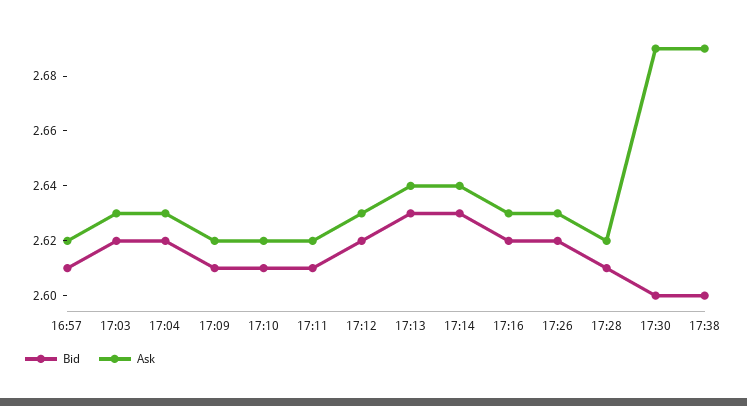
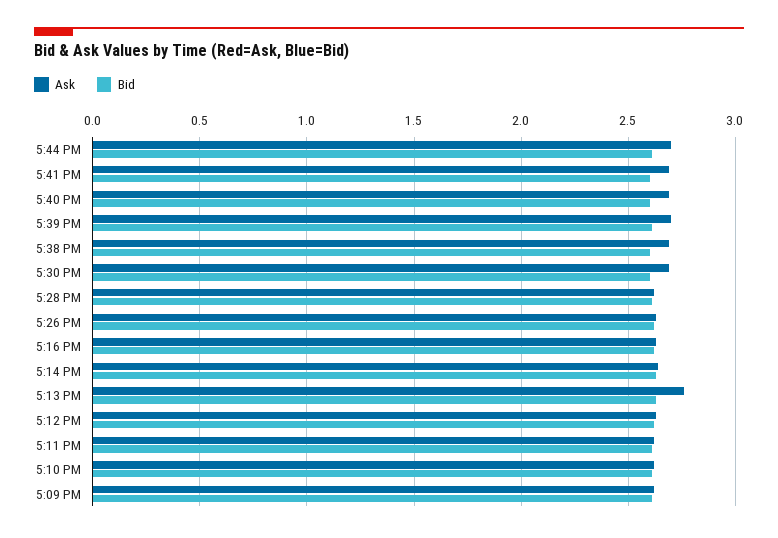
Bid, 16:57: 2.61 -> none
Ask, 16:57: 2.62 -> none
Bid, 17:03: 2.62 -> none
Ask, 17:03: 2.63 -> none
Bid, 17:04: 2.62 -> none
Ask, 17:04: 2.63 -> none
Ask, 17:13: 2.64 -> 2.75
Ask, 5:44 PM: none -> 2.7
Bid, 5:44 PM: none -> 2.6
Ask, 5:41 PM: none -> 2.7
Bid, 5:41 PM: none -> 2.6
Ask, 5:40 PM: none -> 2.7
Bid, 5:40 PM: none -> 2.6
Ask, 5:39 PM: none -> 2.7
Bid, 5:39 PM: none -> 2.6

